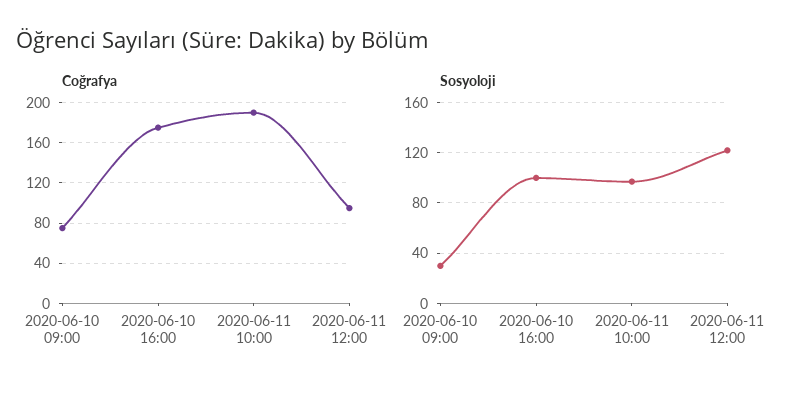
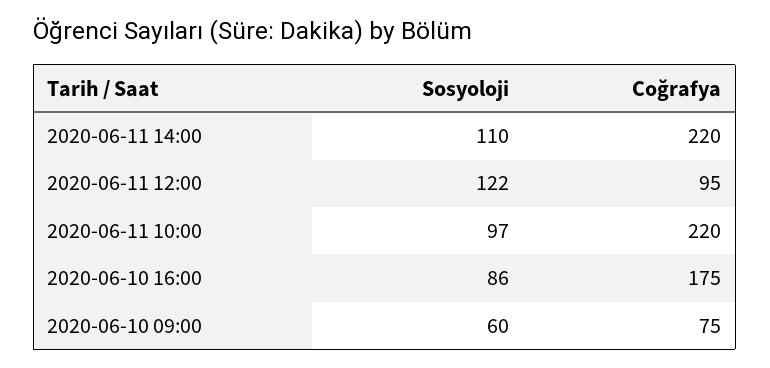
Coğrafya, 2020-06-11 10:00: 190 -> 220
Sosyoloji, 2020-06-10 09:00: 30 -> 60
Sosyoloji, 2020-06-10 16:00: 100 -> 86
Sosyoloji, 2020-06-11 14:00: none -> 110
Coğrafya, 2020-06-11 14:00: none -> 220

